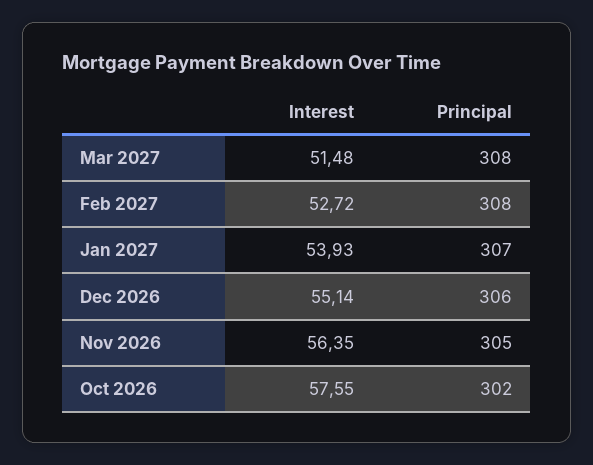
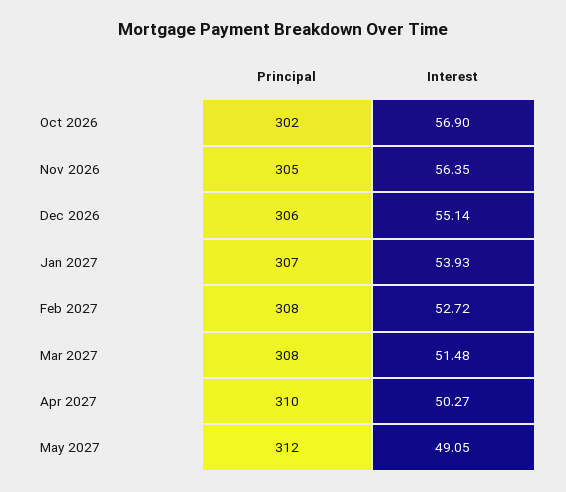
Interest, Oct 2026: 57.55 -> 56.9
Principal, Apr 2027: none -> 310
Interest, Apr 2027: none -> 50.27
Principal, May 2027: none -> 312
Interest, May 2027: none -> 49.05

